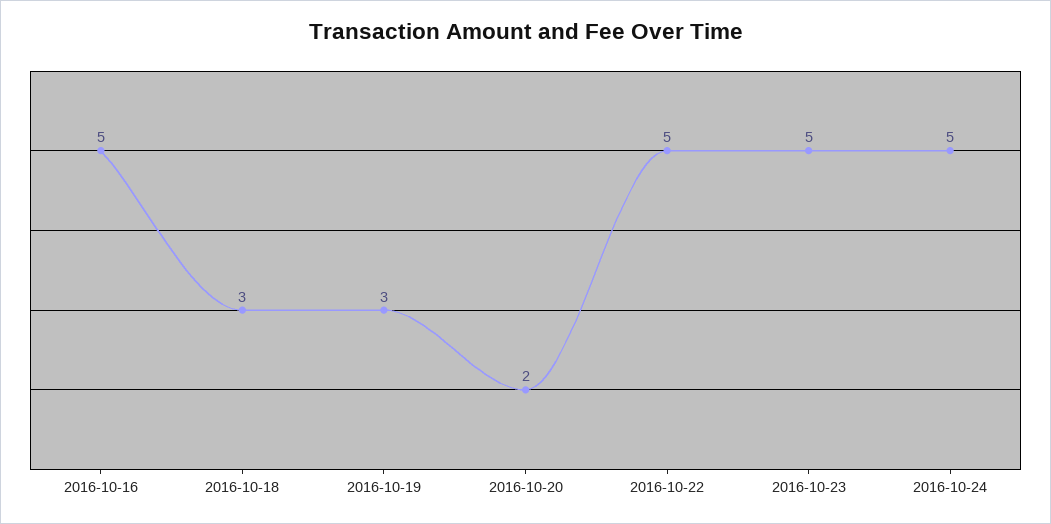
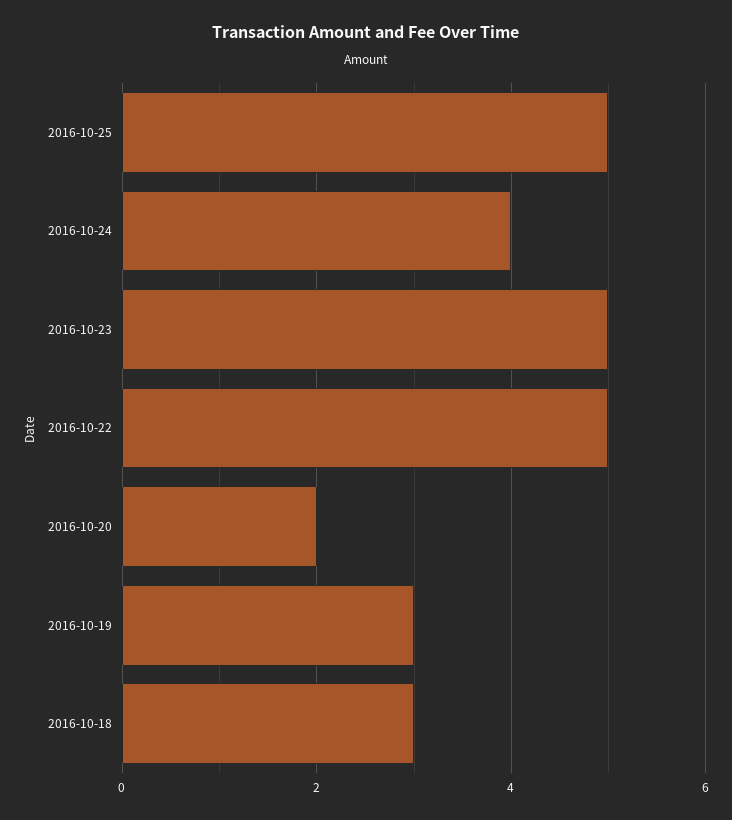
2016-10-16: 5 -> none
2016-10-24: 5 -> 4
2016-10-25: none -> 5

